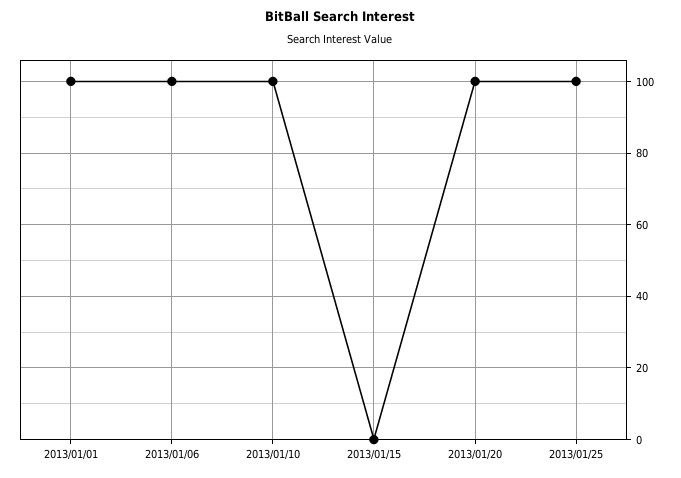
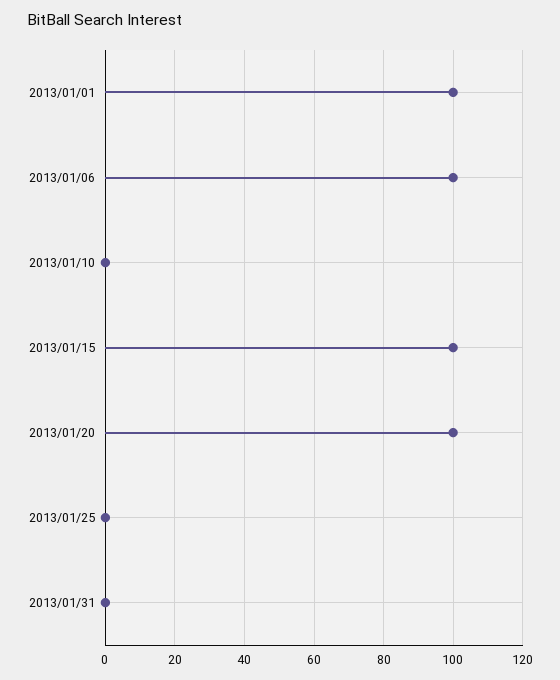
2013/01/10: 100 -> 0
2013/01/15: 0 -> 100
2013/01/25: 100 -> 0
2013/01/31: none -> 0

